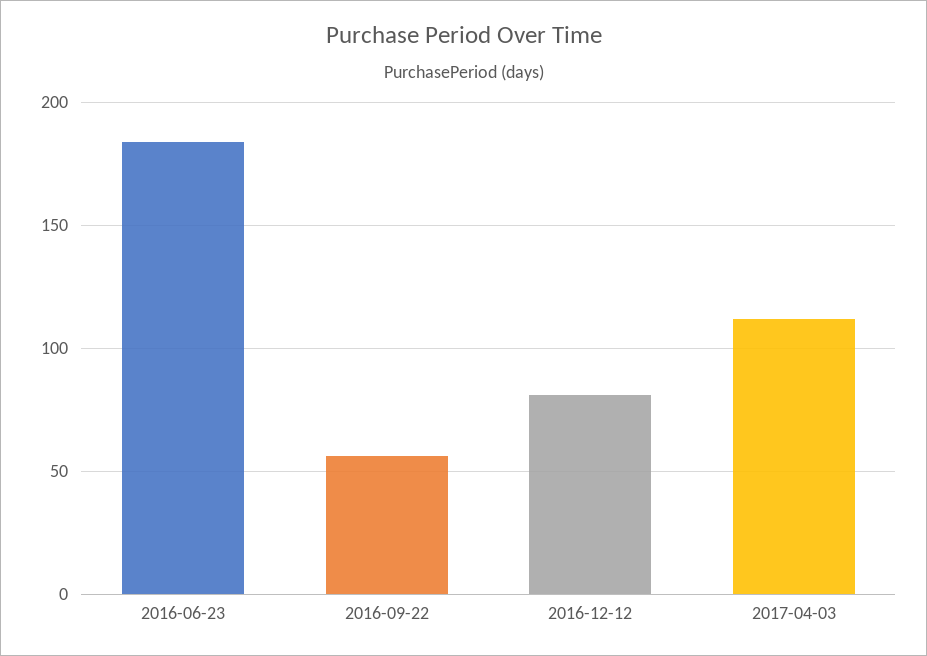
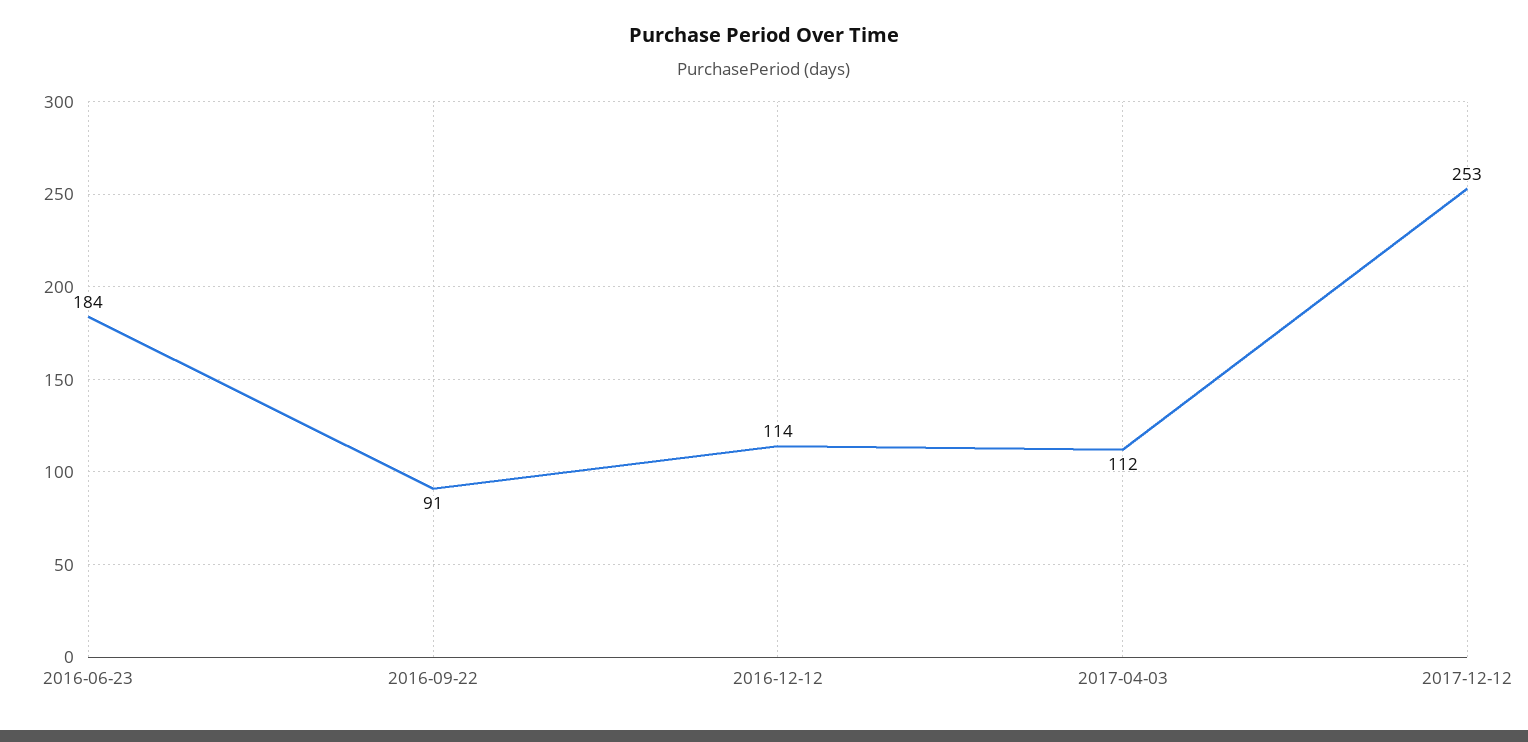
2016-09-22: 55 -> 91
2016-12-12: 80 -> 114
2017-12-12: none -> 253

